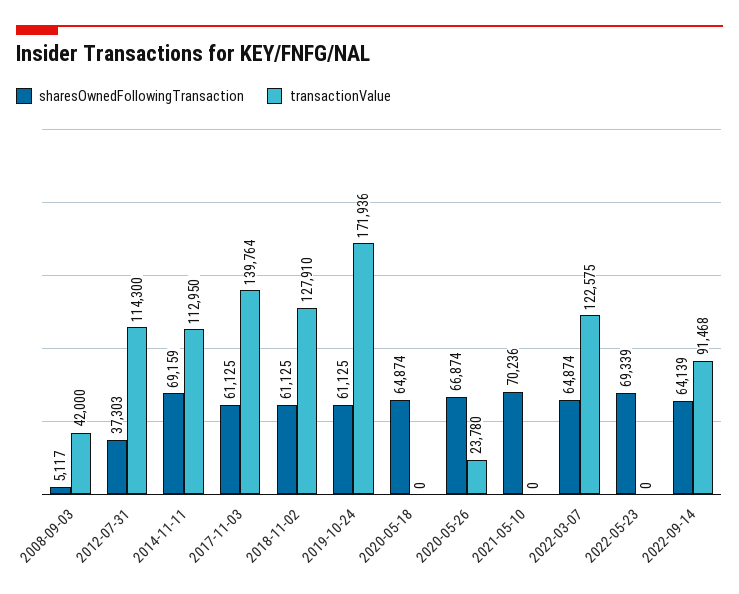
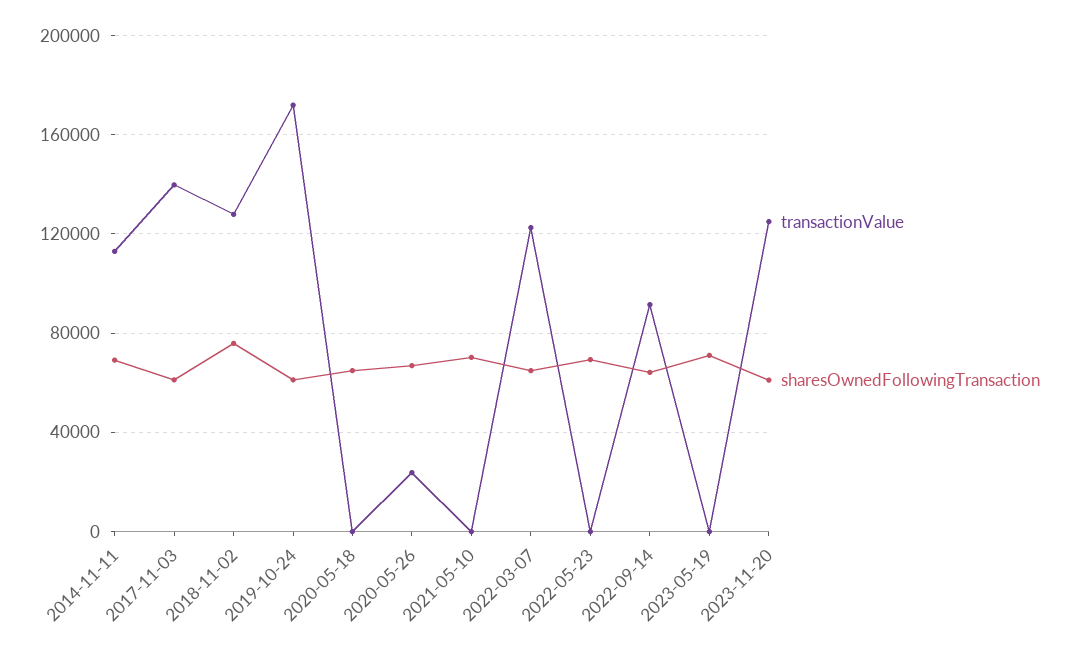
sharesOwnedFollowingTransaction, 2008-09-03: 5117 -> none
transactionValue, 2008-09-03: 42000 -> none
sharesOwnedFollowingTransaction, 2012-07-31: 37303 -> none
transactionValue, 2012-07-31: 114300 -> none
sharesOwnedFollowingTransaction, 2018-11-02: 61125 -> 75000
transactionValue, 2023-05-19: none -> 0
sharesOwnedFollowingTransaction, 2023-05-19: none -> 70000
transactionValue, 2023-11-20: none -> 125000
sharesOwnedFollowingTransaction, 2023-11-20: none -> 60000

